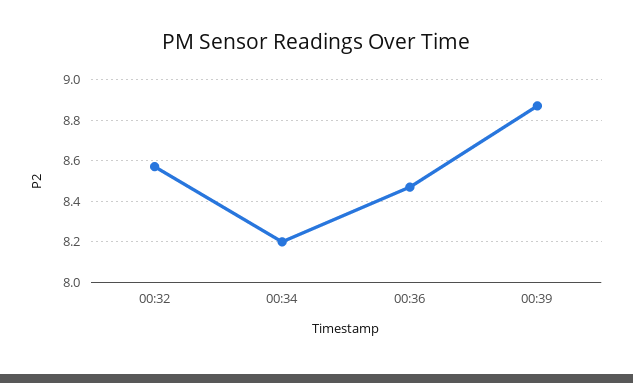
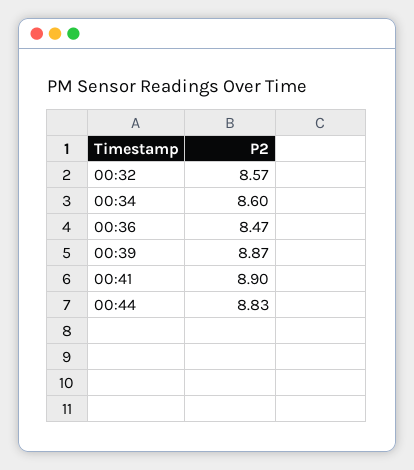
00:34: 8.2 -> 8.6
00:41: none -> 8.9
00:44: none -> 8.83

